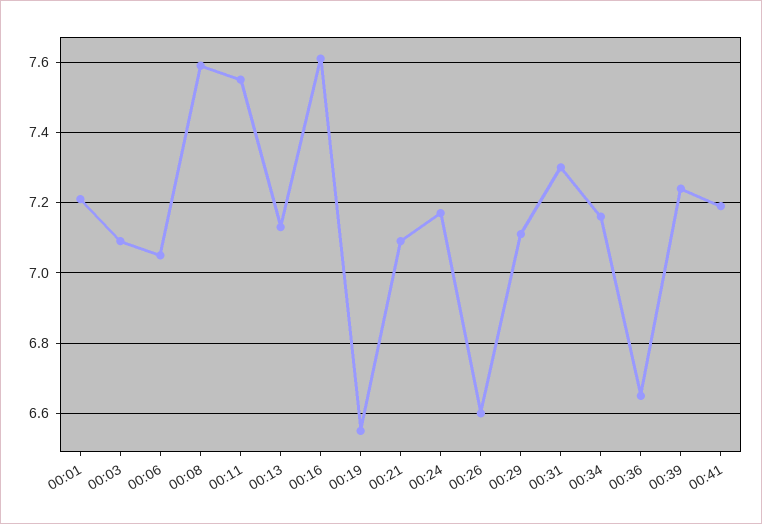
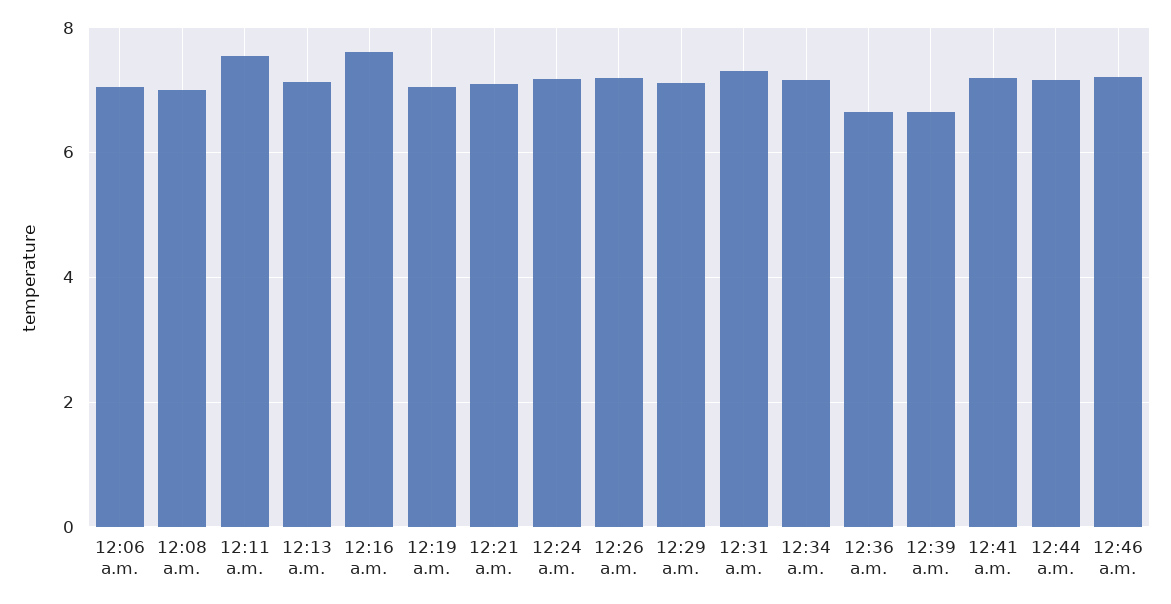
00:01: 7.2 -> none
00:03: 7.1 -> none
00:08: 7.6 -> 7
00:19: 6.55 -> 7
00:26: 6.6 -> 7.2
00:39: 7.25 -> 6.6
12:44 a.m.: none -> 7.2
12:46 a.m.: none -> 7.2

